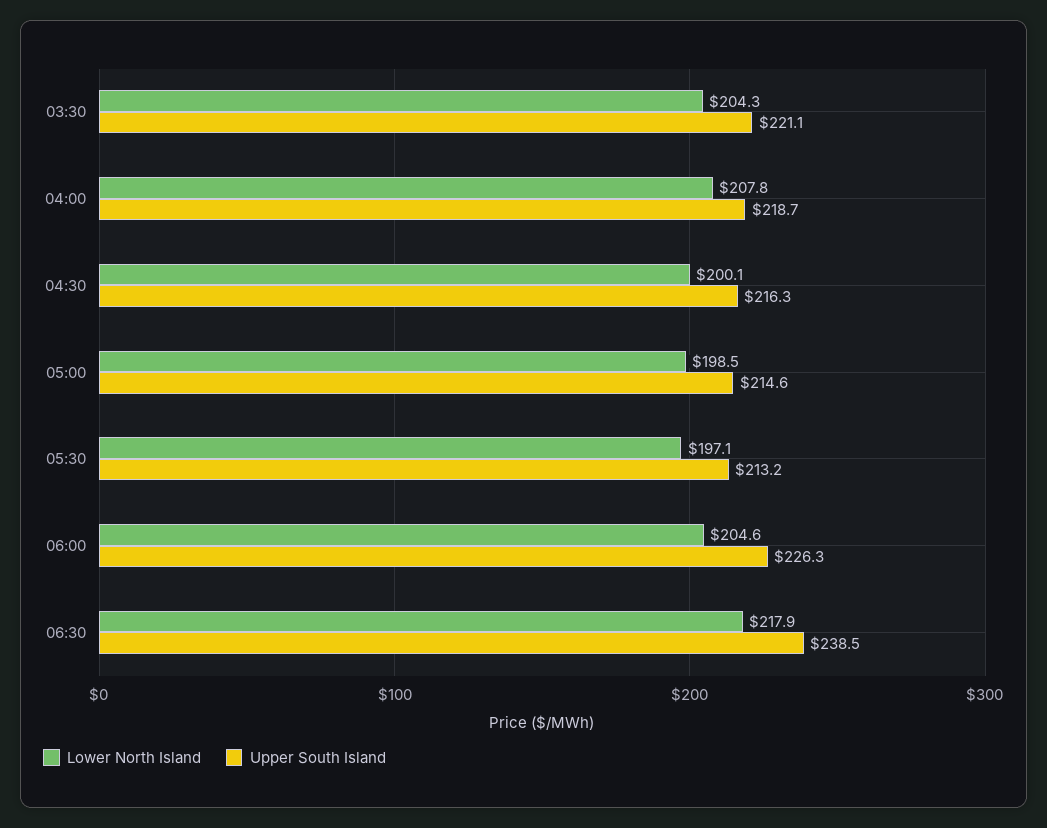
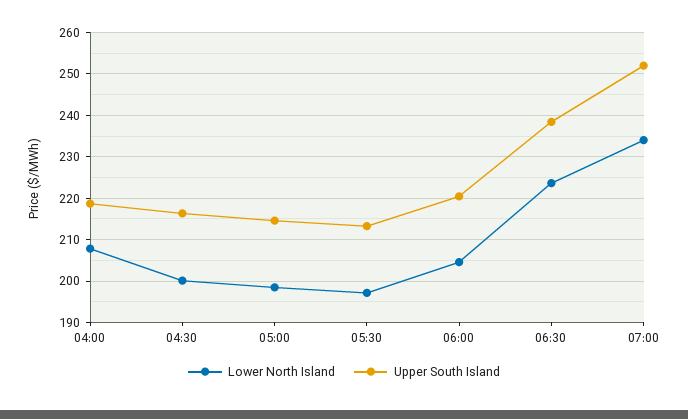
Lower North Island, 03:30: 204.3 -> none
Upper South Island, 03:30: 221.1 -> none
Upper South Island, 06:00: 226.3 -> 220
Lower North Island, 06:30: 217.9 -> 224
Lower North Island, 07:00: none -> 234
Upper South Island, 07:00: none -> 252

